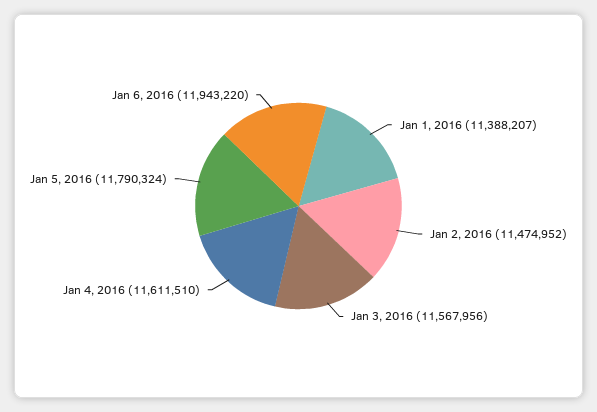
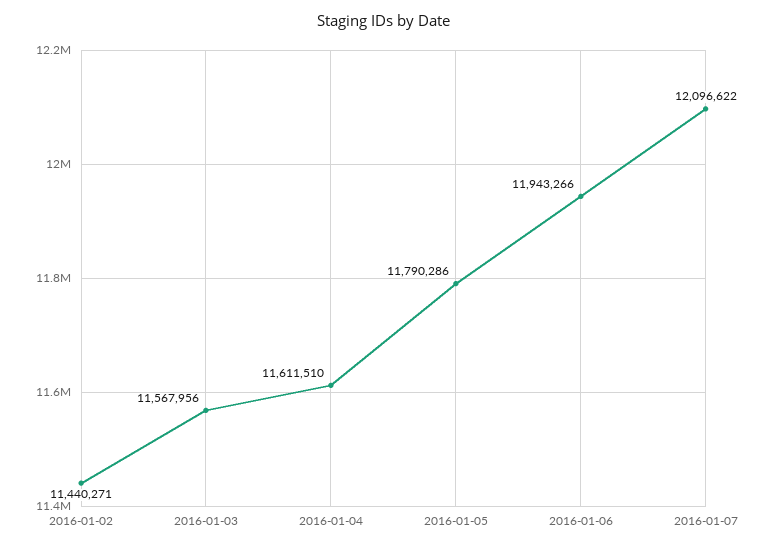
Jan 1, 2016: 11388207 -> none
Jan 2, 2016: 11474952 -> 11440271
Jan 5, 2016: 11790324 -> 11790286
Jan 6, 2016: 11943220 -> 11943266
2016-01-07: none -> 12096622

